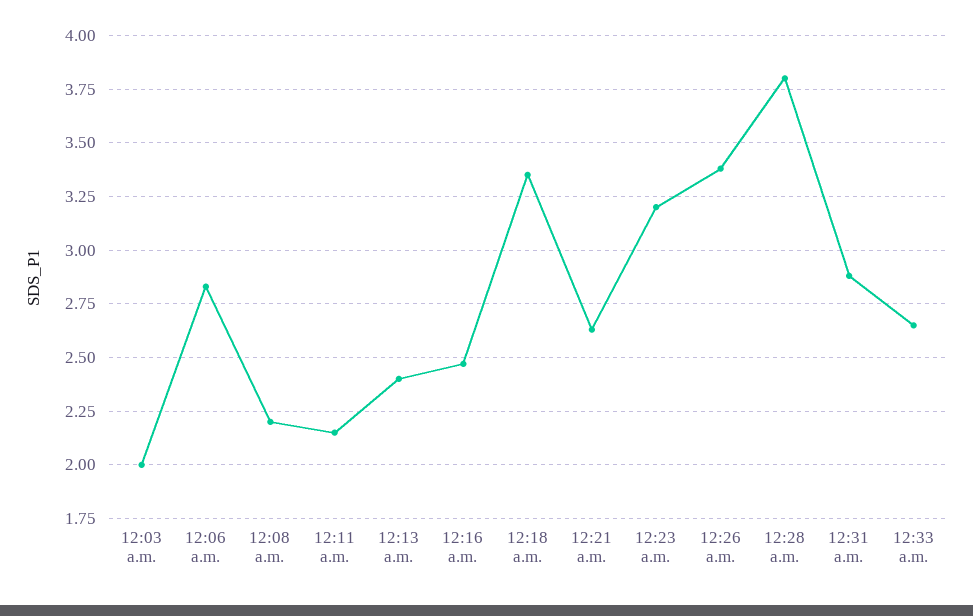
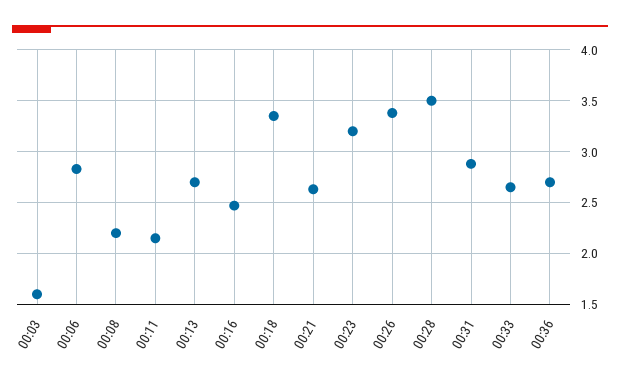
12:03 a.m.: 2 -> 1.6
12:13 a.m.: 2.4 -> 2.7
12:28 a.m.: 3.8 -> 3.5
00:36: none -> 2.7

